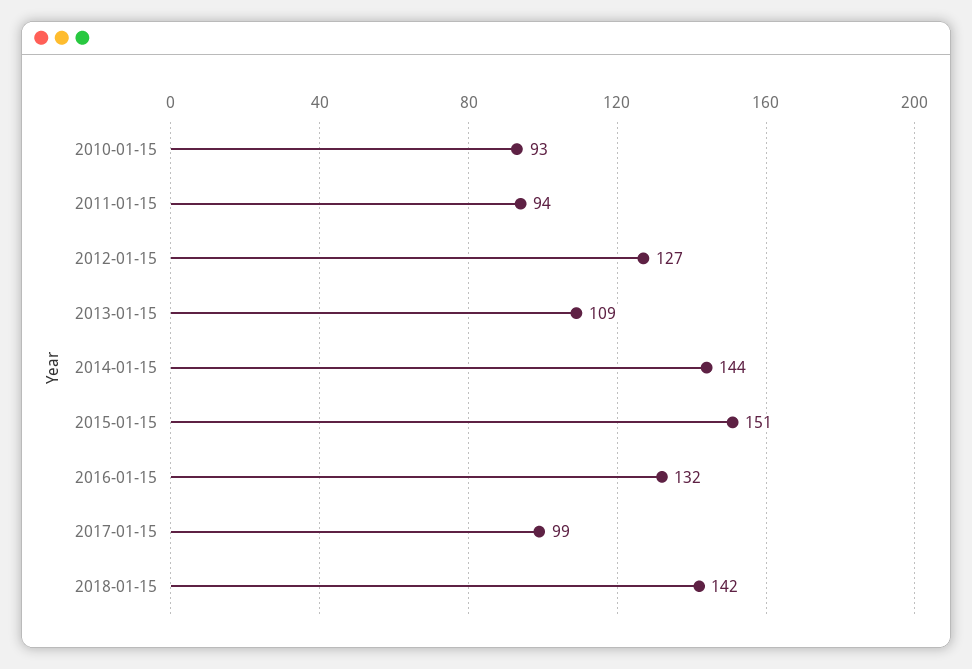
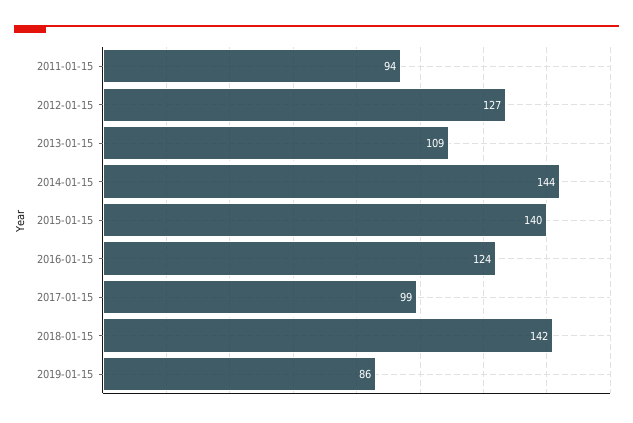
2010-01-15: 93 -> none
2015-01-15: 151 -> 140
2016-01-15: 132 -> 124
2019-01-15: none -> 86

